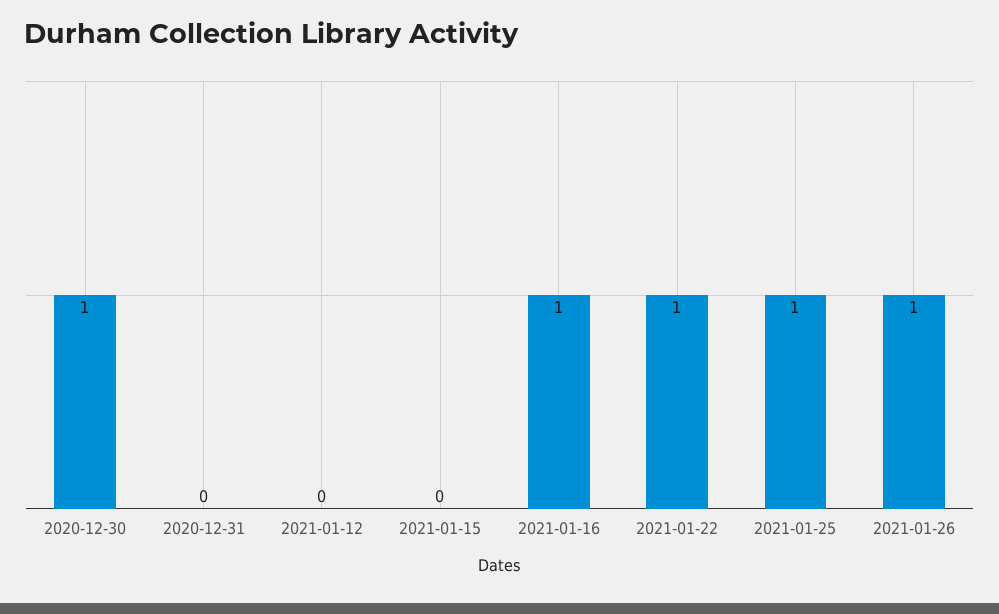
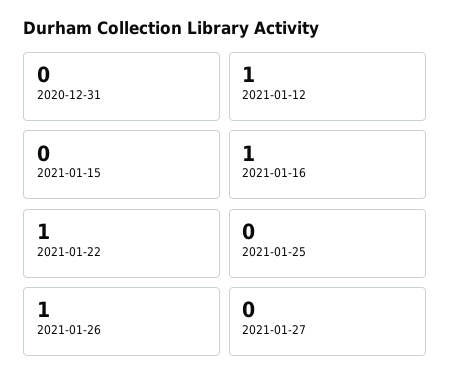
2020-12-30: 1 -> none
2021-01-12: 0 -> 1
2021-01-25: 1 -> 0
2021-01-27: none -> 0

